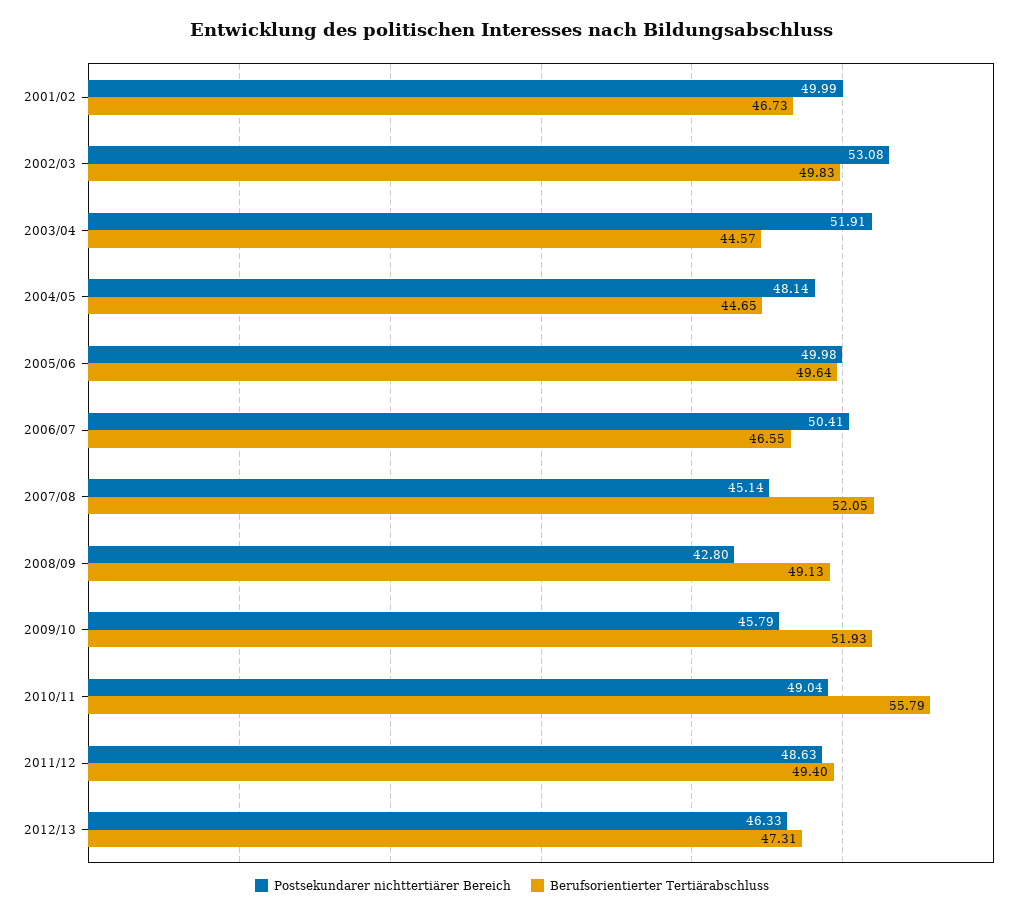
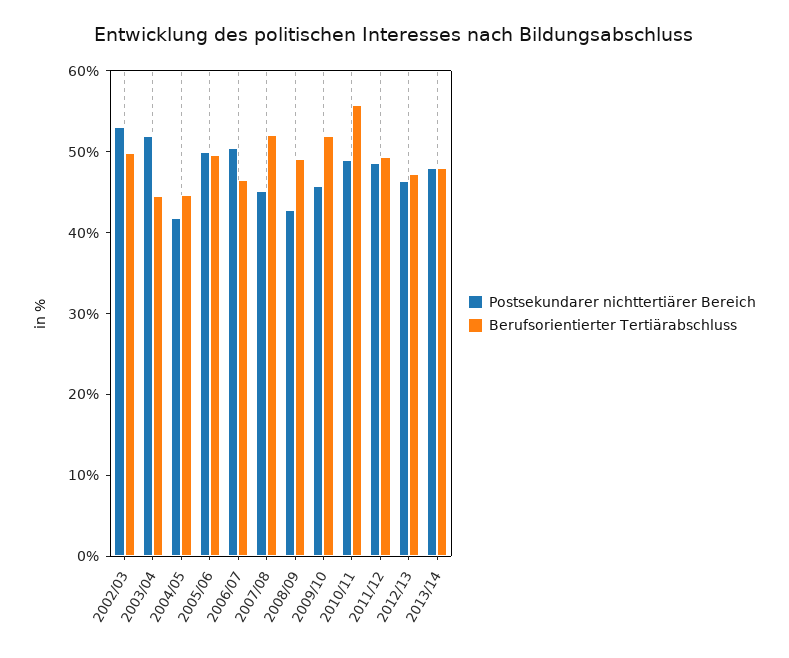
Postsekundarer nichttertiärer Bereich, 2001/02: 49.99 -> none
Berufsorientierter Tertiärabschluss, 2001/02: 46.73 -> none
Postsekundarer nichttertiärer Bereich, 2004/05: 48.14 -> 42
Postsekundarer nichttertiärer Bereich, 2013/14: none -> 48
Berufsorientierter Tertiärabschluss, 2013/14: none -> 48

